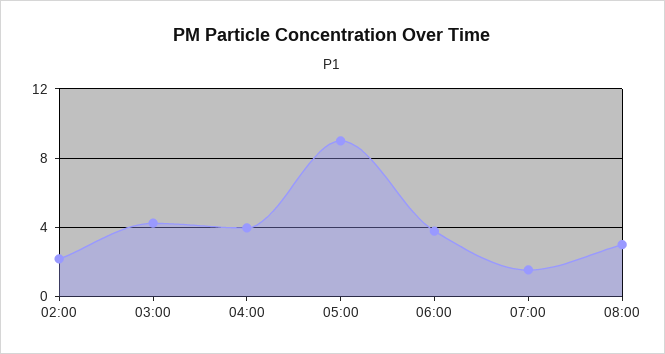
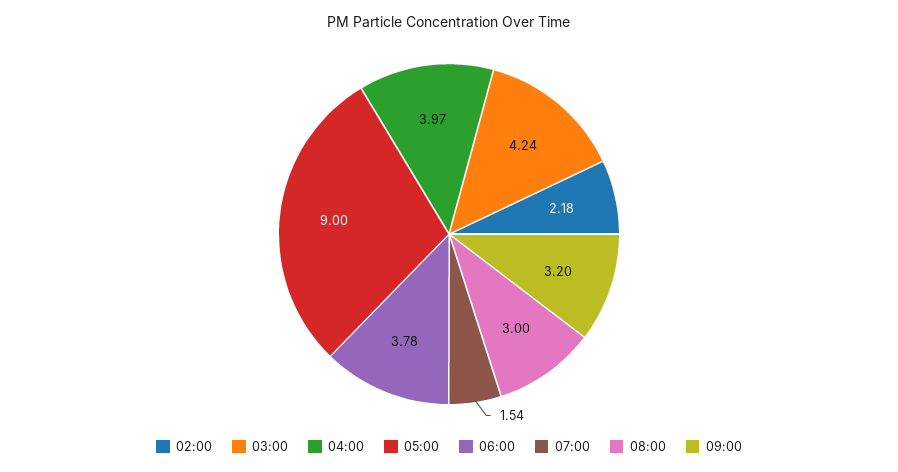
09:00: none -> 3.2

